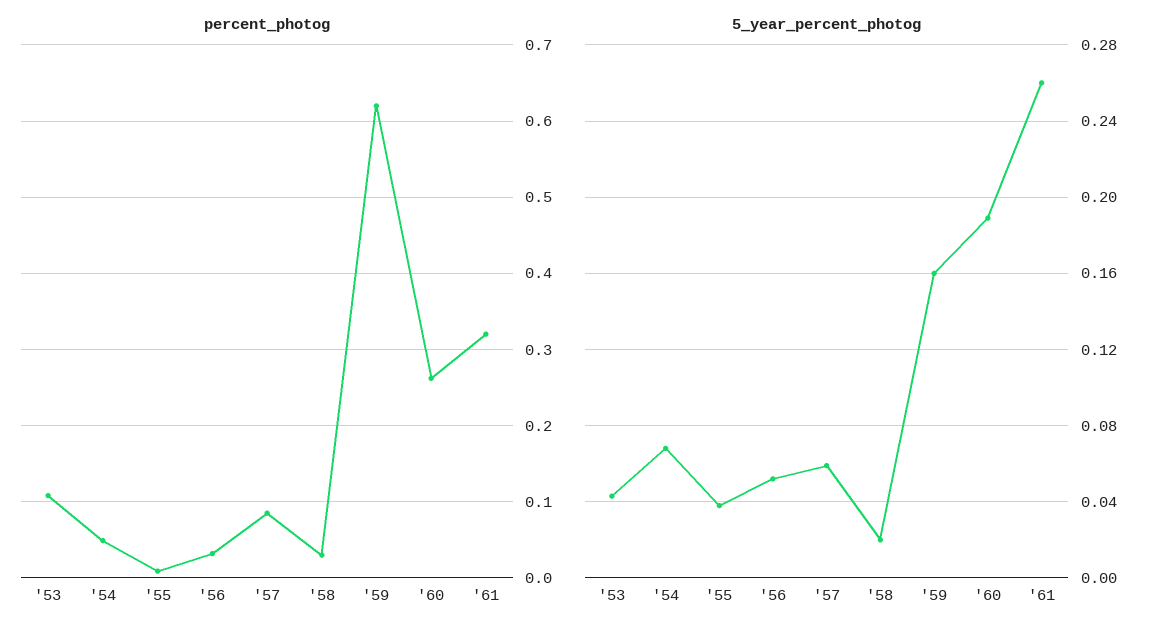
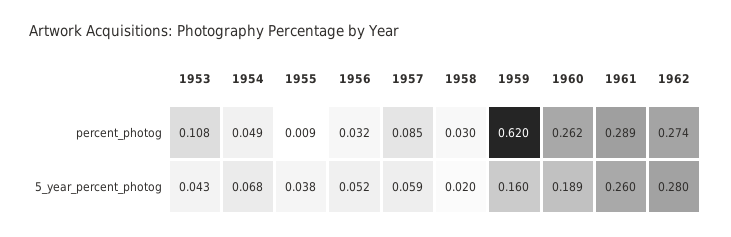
percent_photog, '61: 0.32 -> 0.289
percent_photog, 1962: none -> 0.274
5_year_percent_photog, 1962: none -> 0.28

